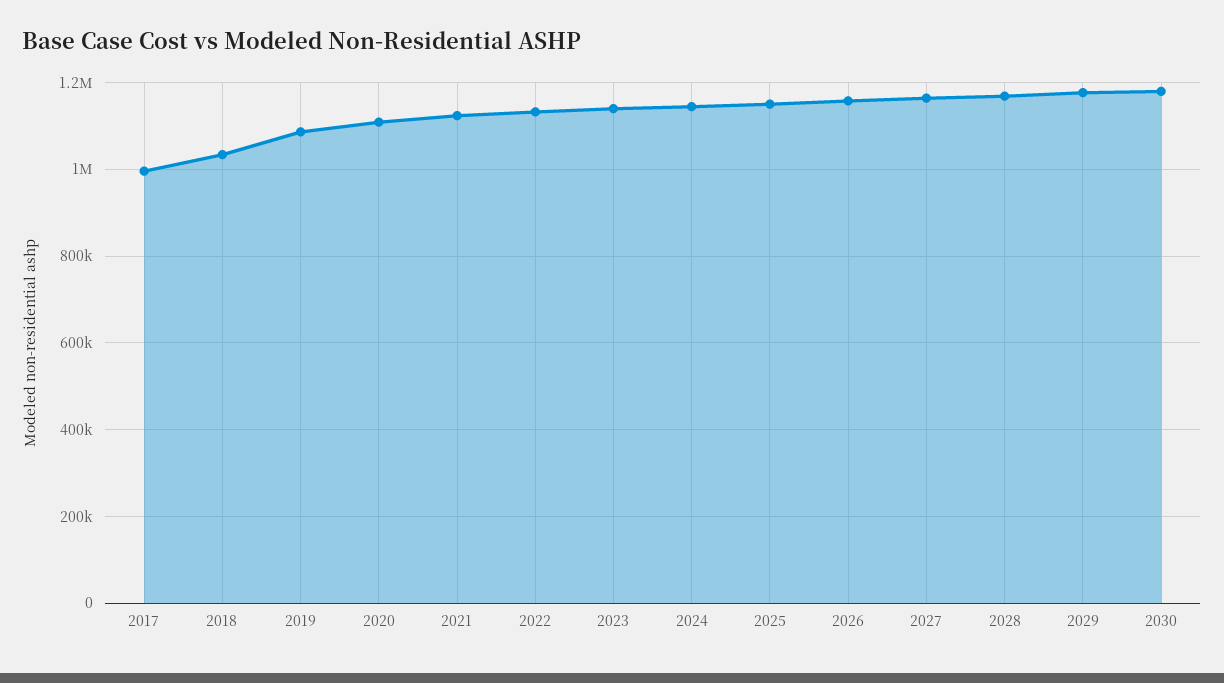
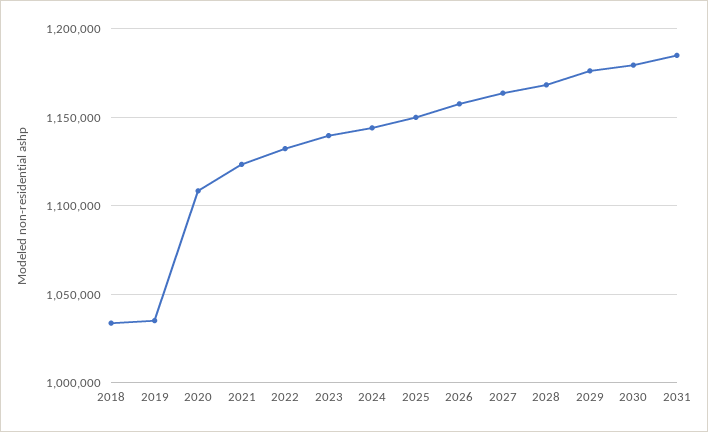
2017: 1000000 -> none
2019: 1080000 -> 1035000
2031: none -> 1185000

